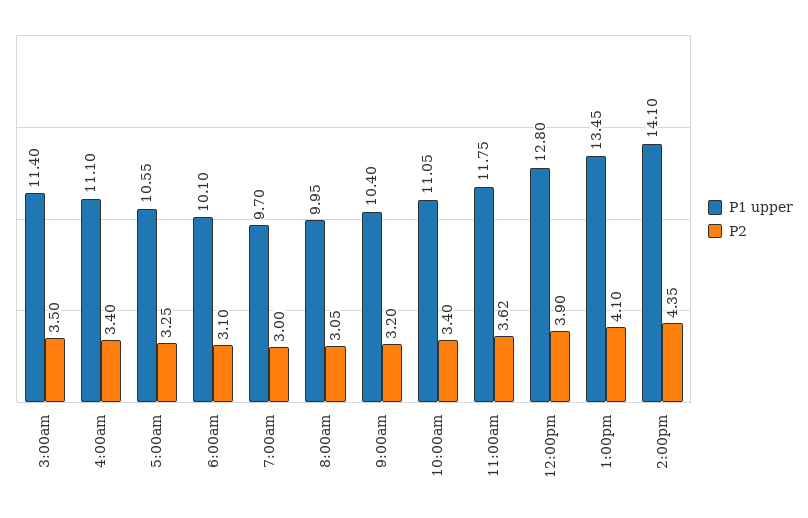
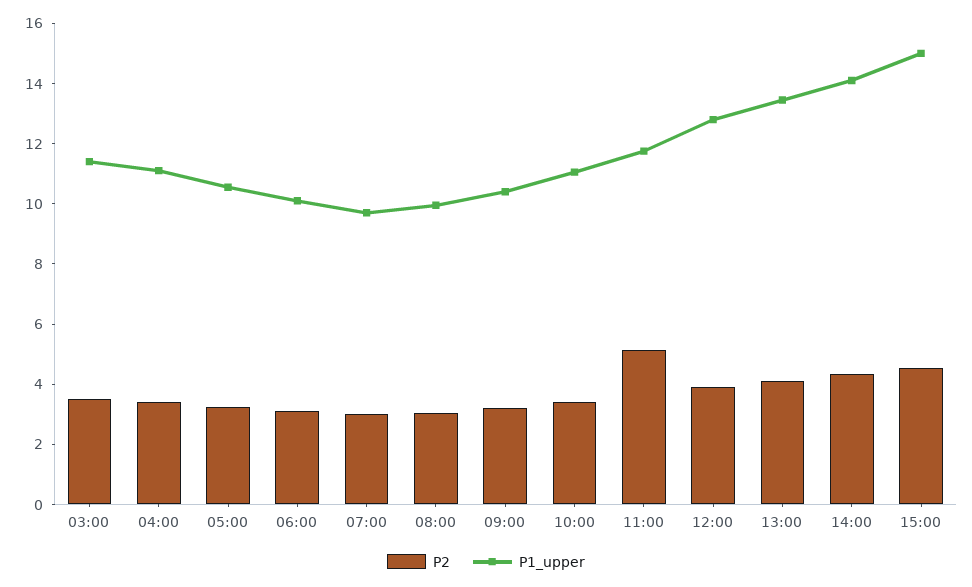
P2, 11:00am: 3.62 -> 5
P2, 15:00: none -> 4.5
P1 upper, 15:00: none -> 15

